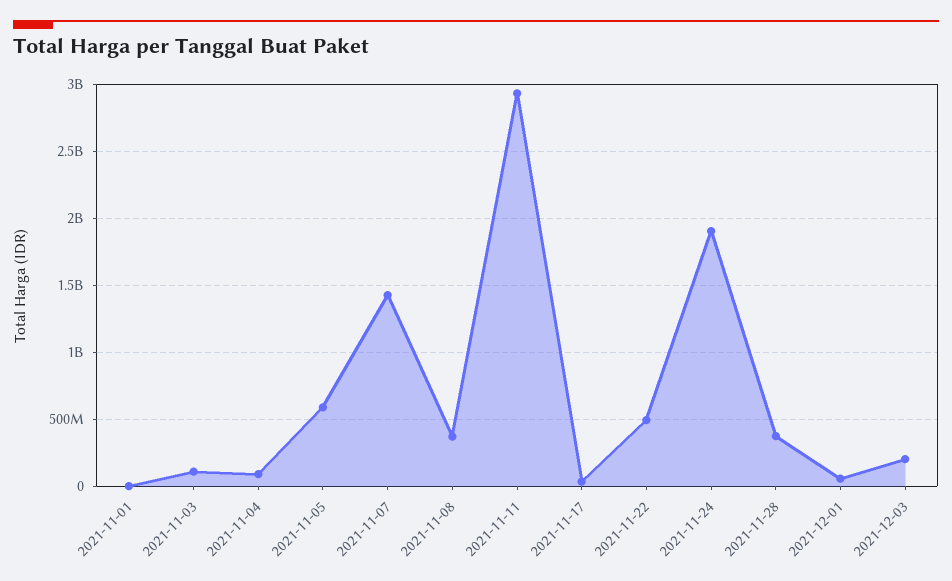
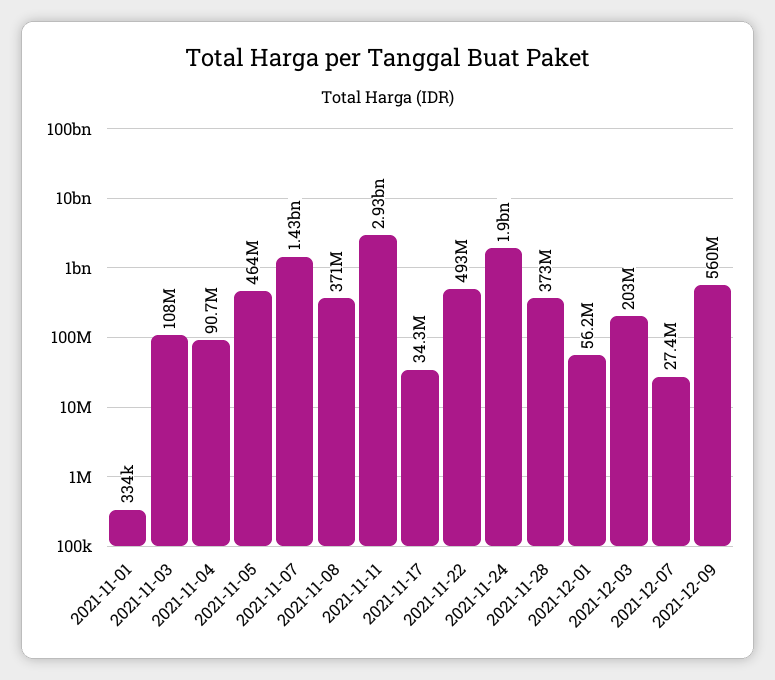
2021-11-05: 600000000 -> 464000000
2021-12-07: none -> 27400000
2021-12-09: none -> 560000000

